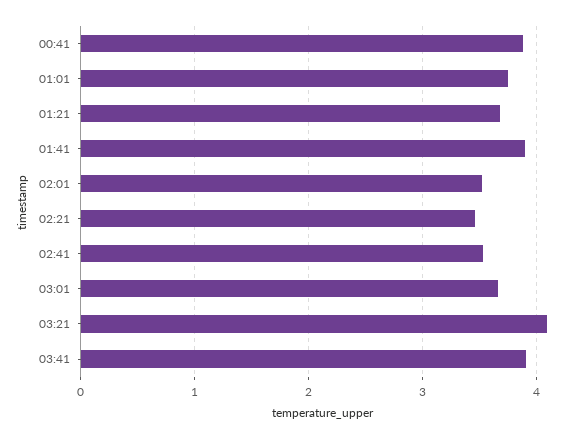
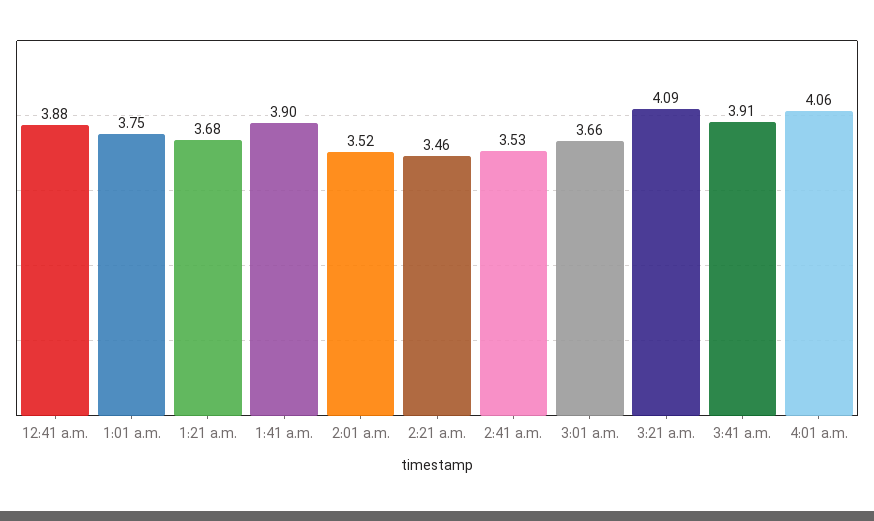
4:01 a.m.: none -> 4.06

